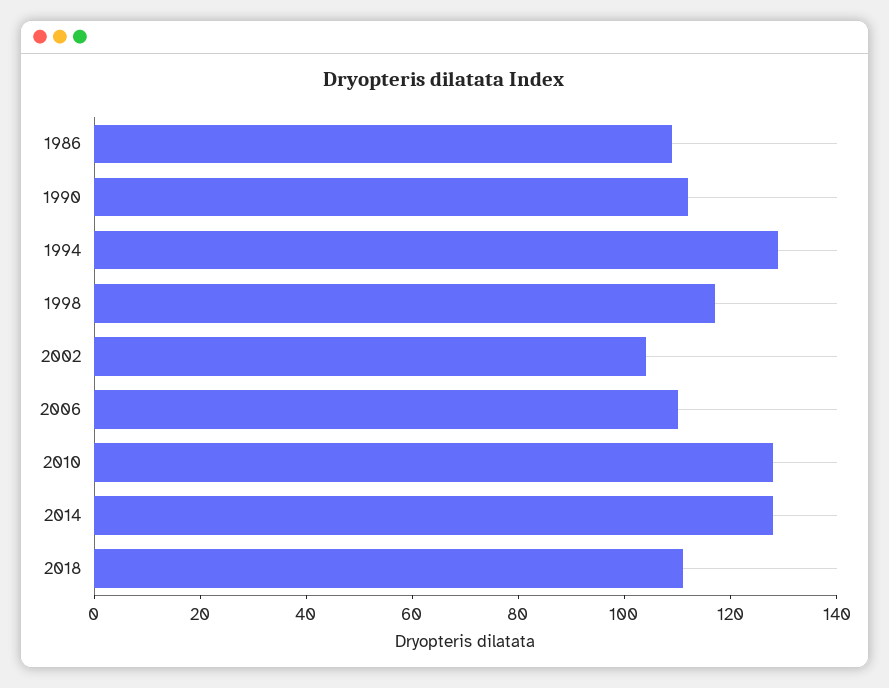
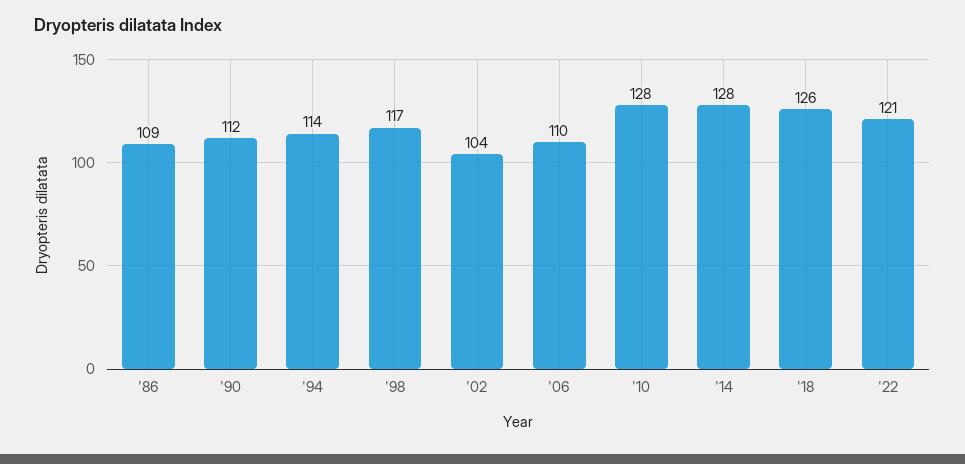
1994: 130 -> 114
2018: 110 -> 126
'22: none -> 121

